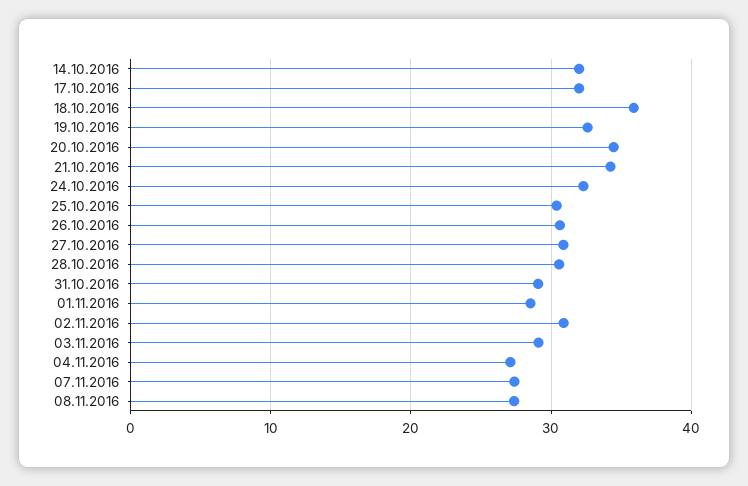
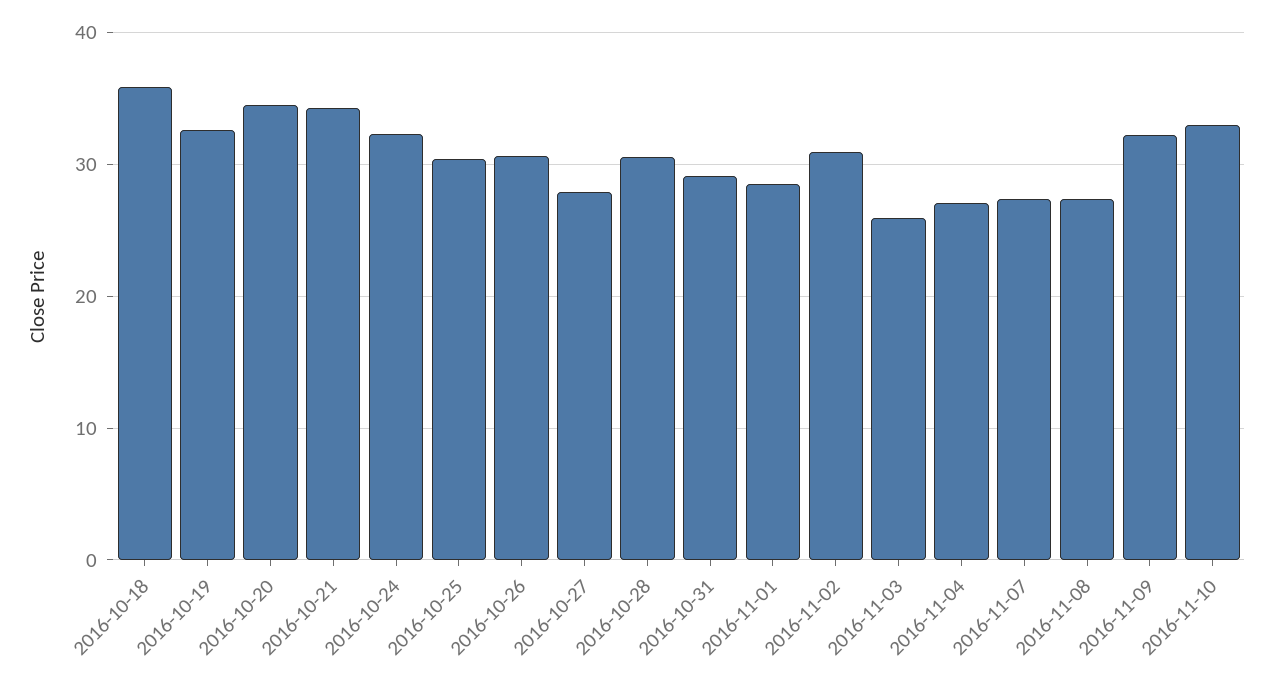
14.10.2016: 32 -> none
17.10.2016: 32 -> none
27.10.2016: 31 -> 28
03.11.2016: 29 -> 26
2016-11-09: none -> 32
2016-11-10: none -> 33

